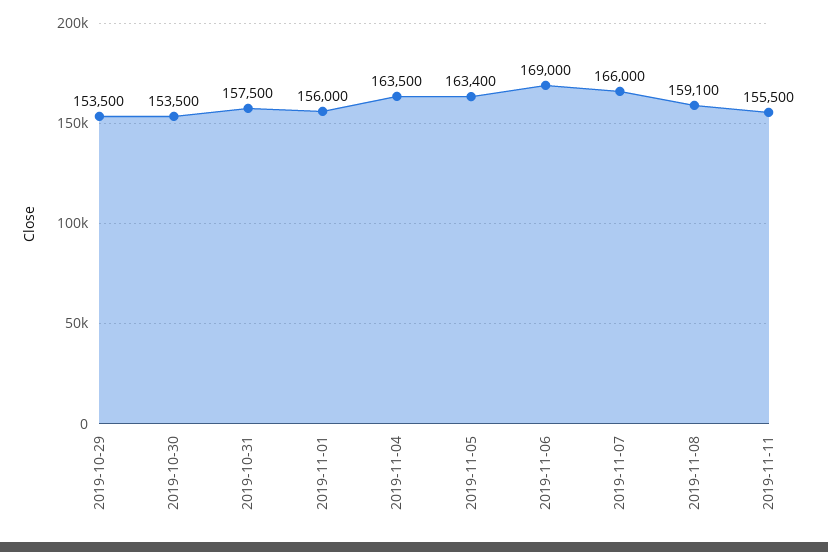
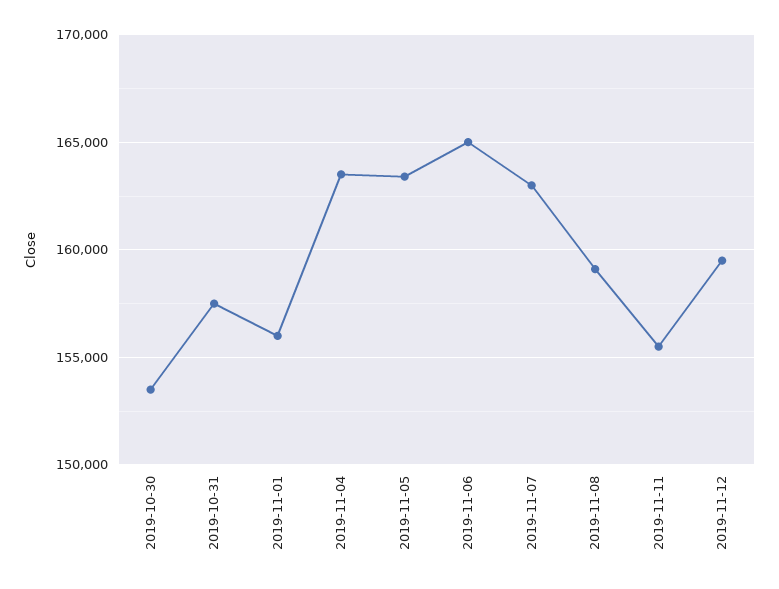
2019-10-29: 153500 -> none
2019-11-06: 169000 -> 165000
2019-11-07: 166000 -> 163000
2019-11-12: none -> 159500

